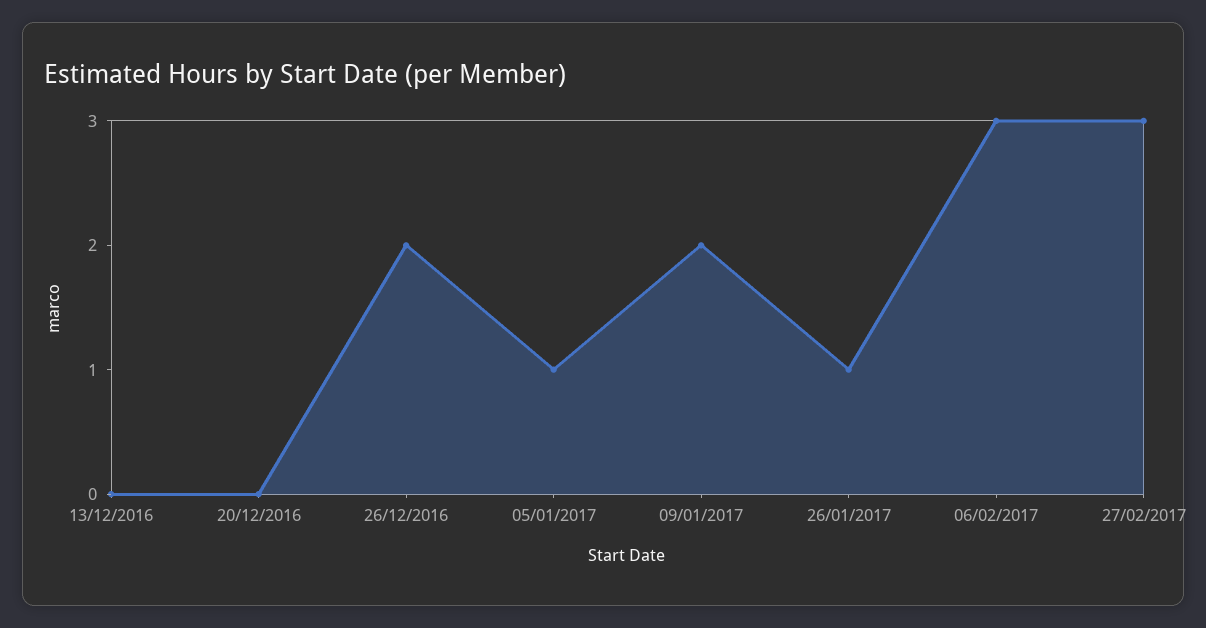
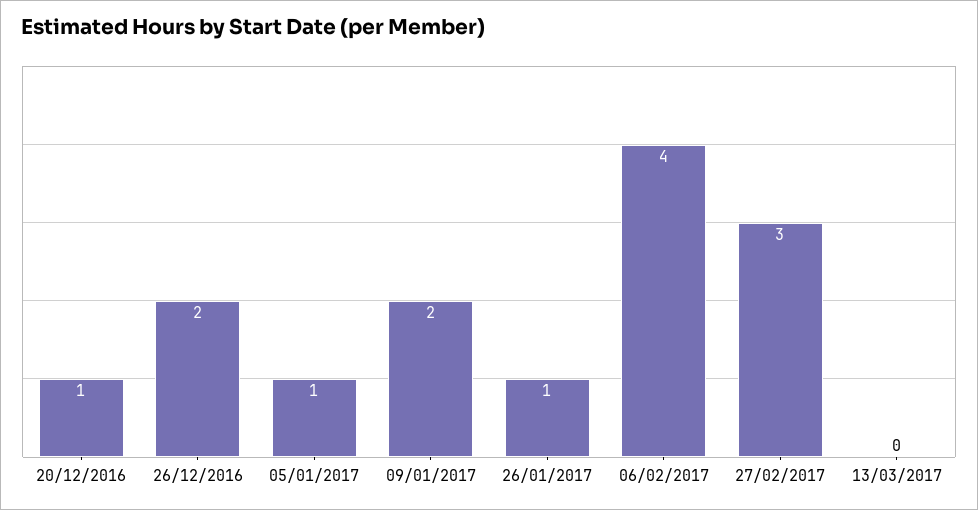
13/12/2016: 0 -> none
20/12/2016: 0 -> 1
06/02/2017: 3 -> 4
13/03/2017: none -> 0

